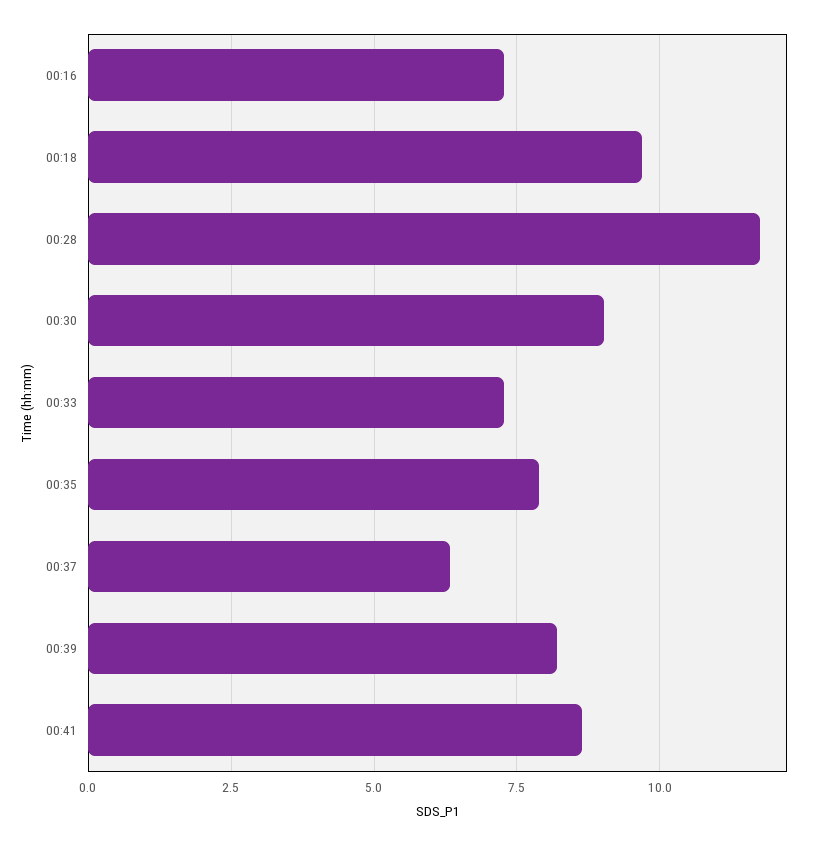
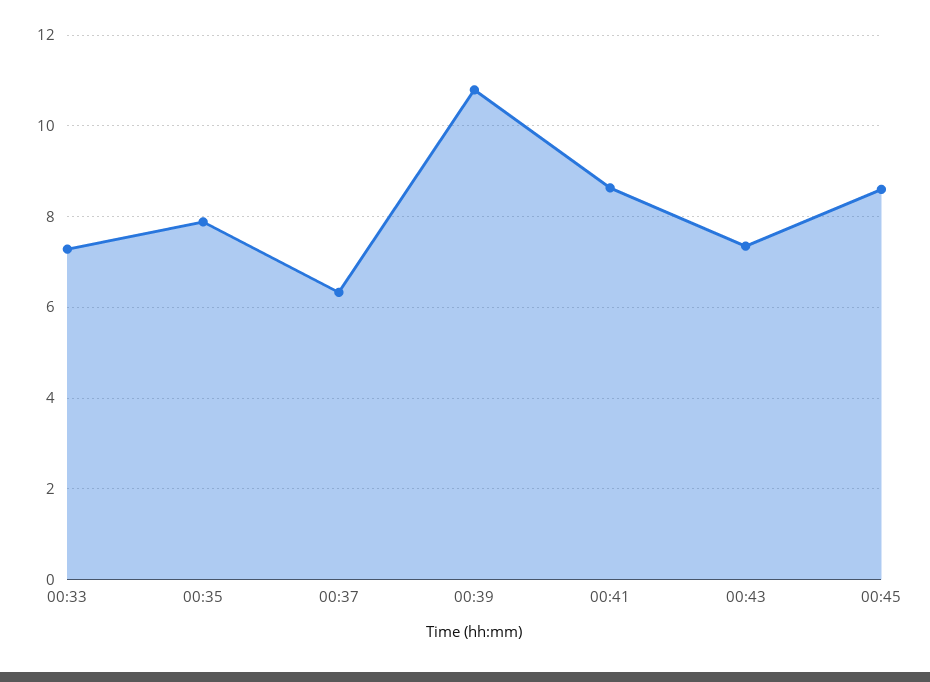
00:16: 7.25 -> none
00:18: 9.75 -> none
00:28: 11.75 -> none
00:30: 9 -> none
00:39: 8.25 -> 10.8
00:43: none -> 7.4
00:45: none -> 8.6

